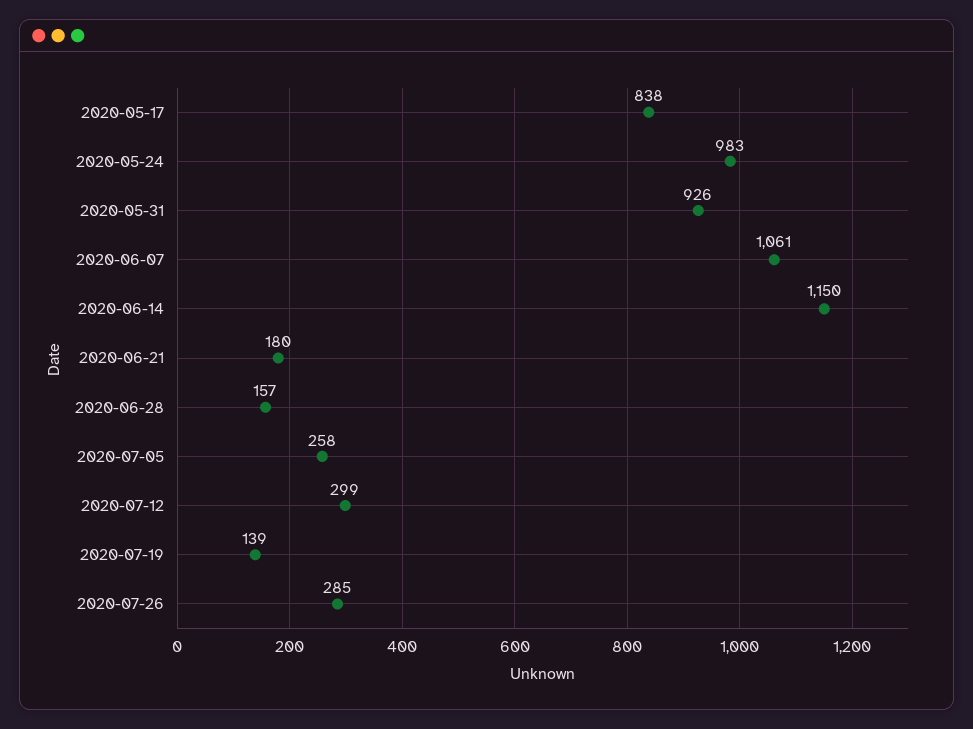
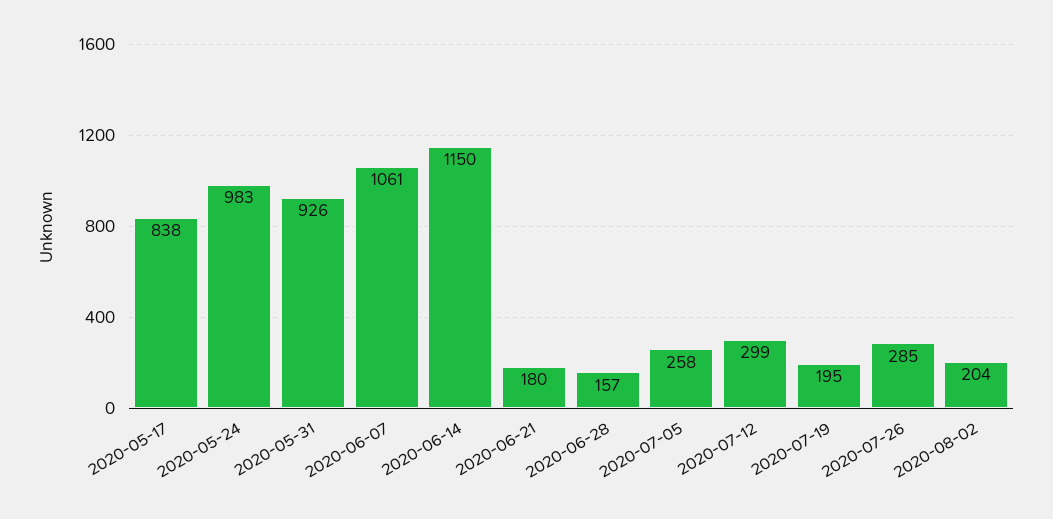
2020-07-19: 139 -> 195
2020-08-02: none -> 204

